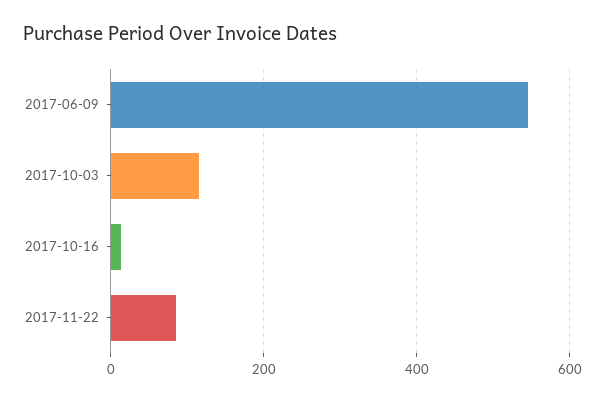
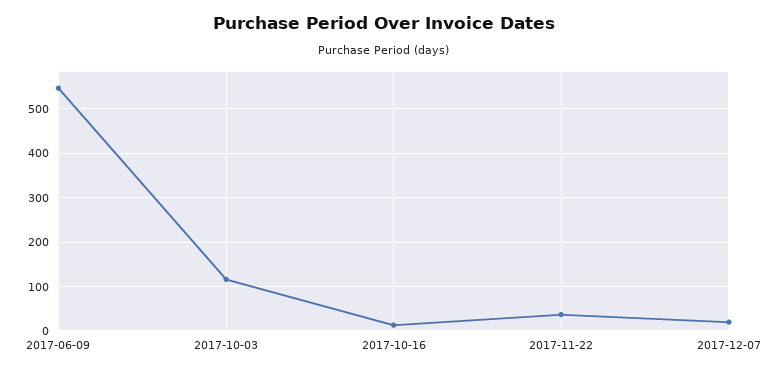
2017-11-22: 80 -> 40
2017-12-07: none -> 20

